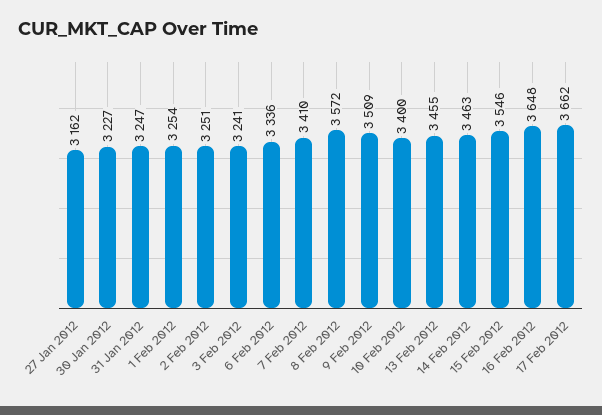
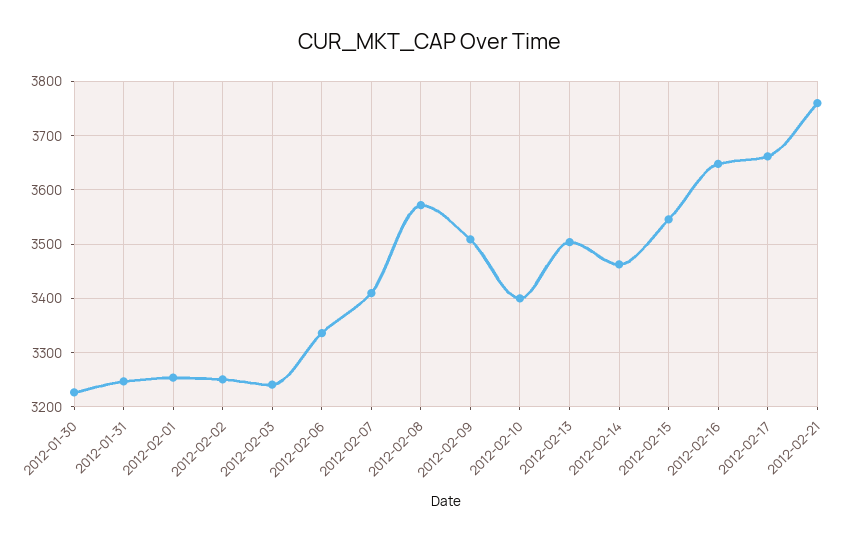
27 Jan 2012: 3162 -> none
13 Feb 2012: 3455 -> 3500
2012-02-21: none -> 3760

